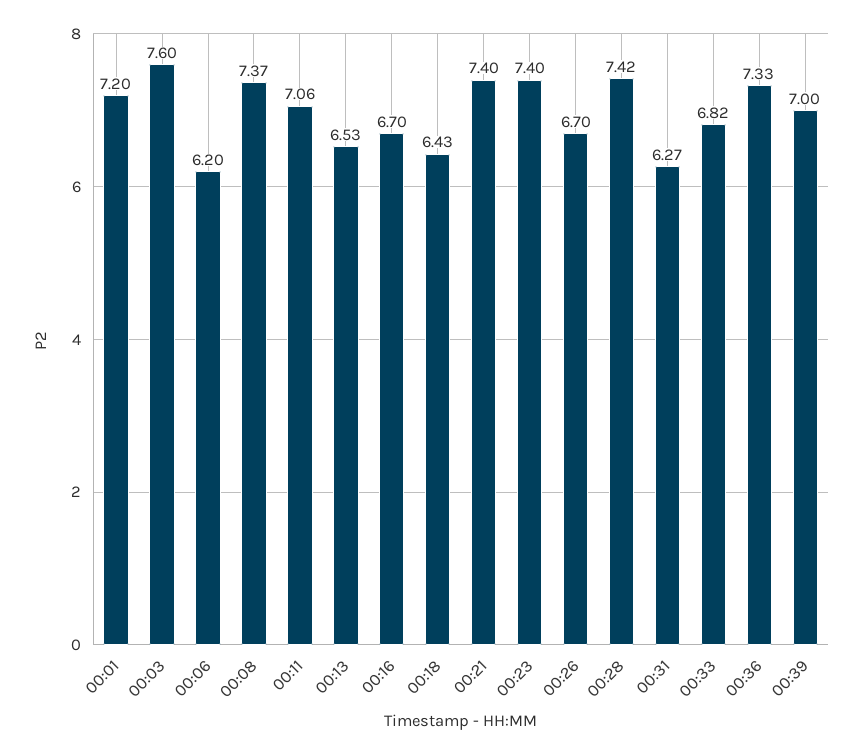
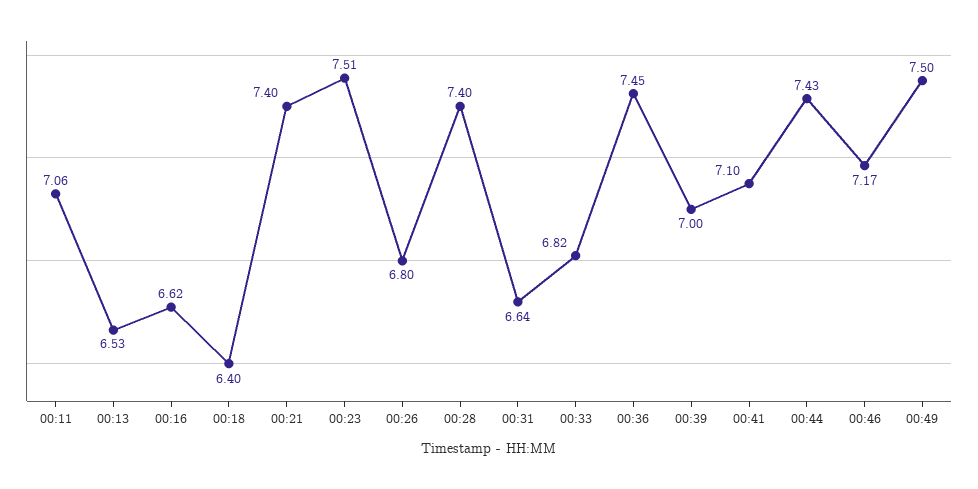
00:01: 7.2 -> none
00:03: 7.6 -> none
00:06: 6.2 -> none
00:08: 7.37 -> none
00:16: 6.7 -> 6.62
00:18: 6.43 -> 6.4
00:23: 7.4 -> 7.51
00:26: 6.7 -> 6.8
00:28: 7.42 -> 7.4
00:31: 6.27 -> 6.64
00:36: 7.33 -> 7.45
00:41: none -> 7.1
00:44: none -> 7.43
00:46: none -> 7.17
00:49: none -> 7.5

